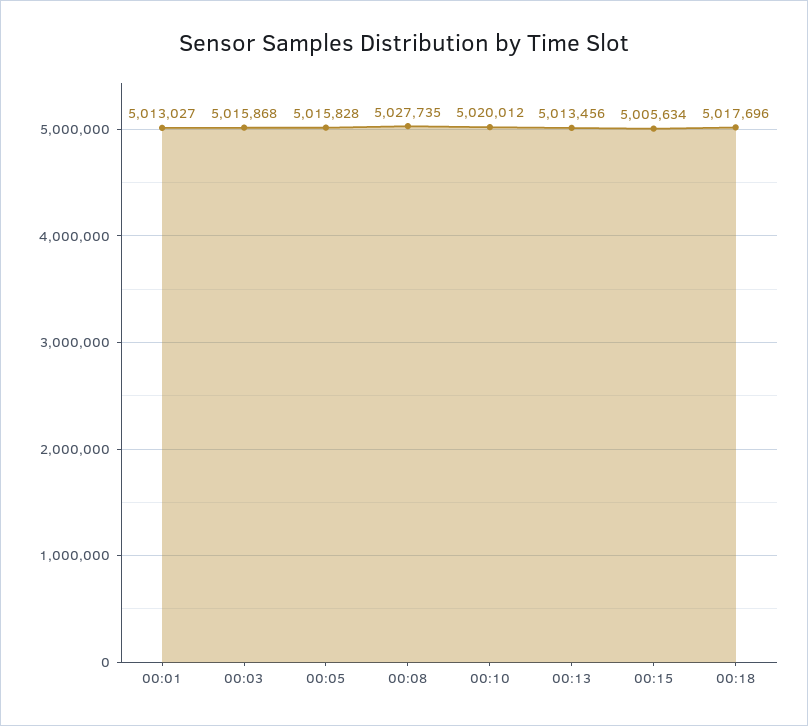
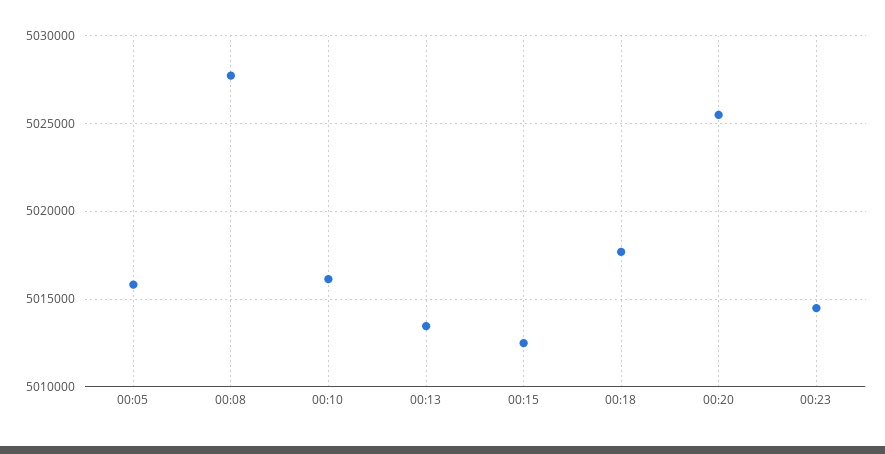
00:01: 5013027 -> none
00:03: 5015868 -> none
00:10: 5020012 -> 5016000
00:15: 5005634 -> 5012500
00:20: none -> 5025500
00:23: none -> 5014500

